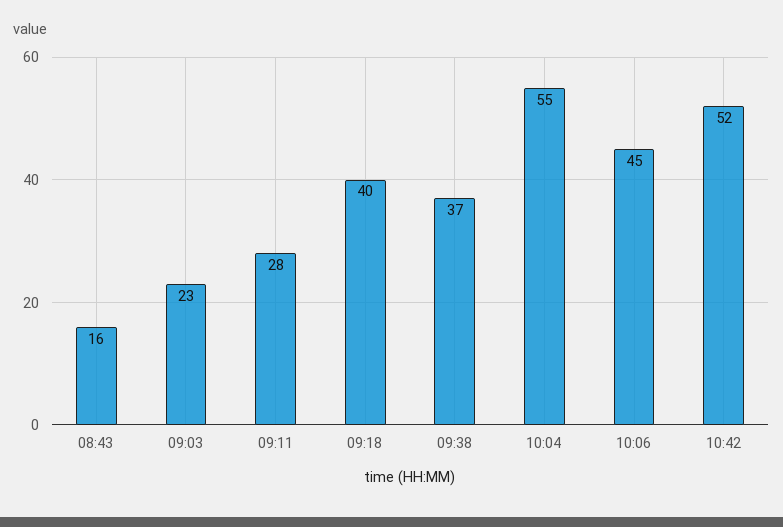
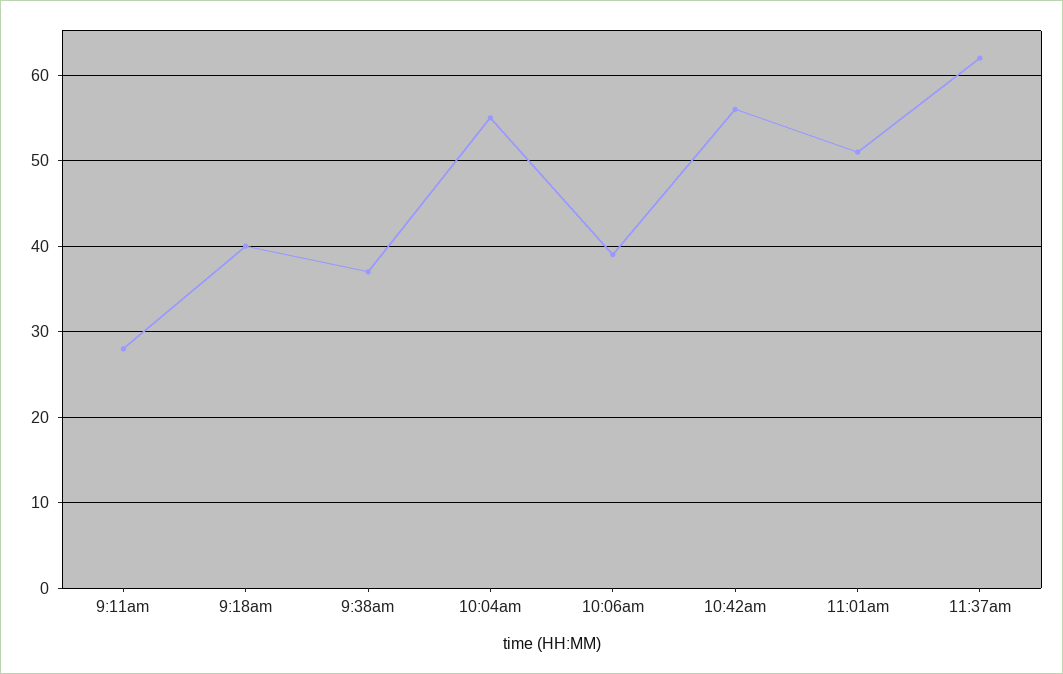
08:43: 16 -> none
09:03: 23 -> none
10:06: 45 -> 39
10:42: 52 -> 56
11:01am: none -> 51
11:37am: none -> 62

